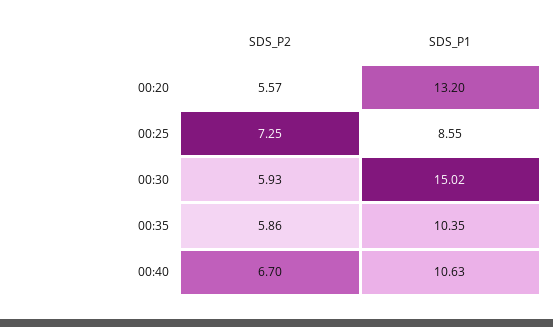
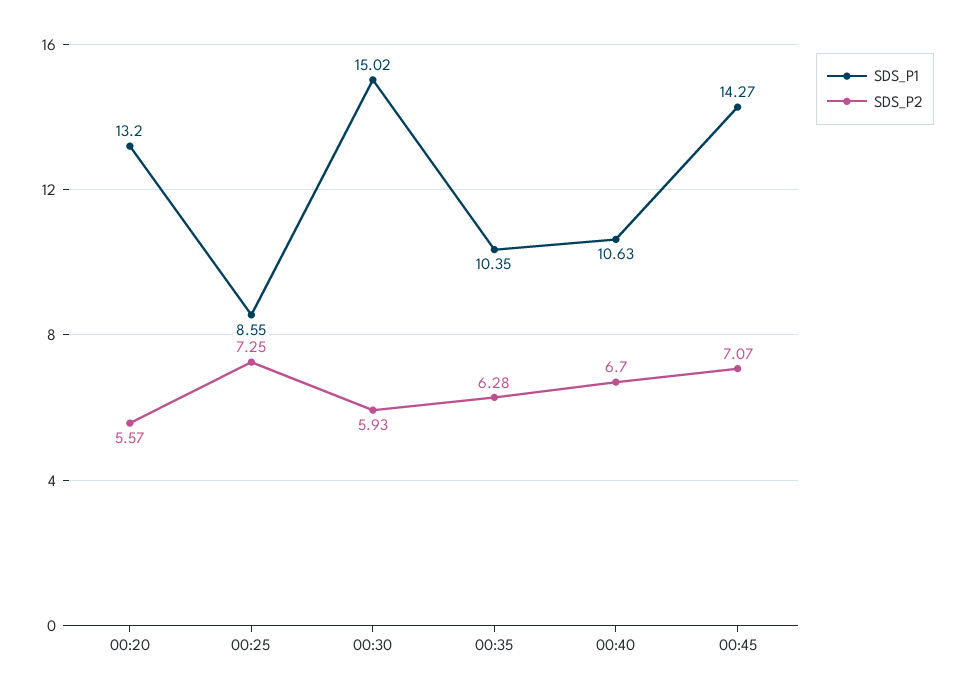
SDS_P2, 00:35: 5.86 -> 6.28
SDS_P1, 00:45: none -> 14.27
SDS_P2, 00:45: none -> 7.07

